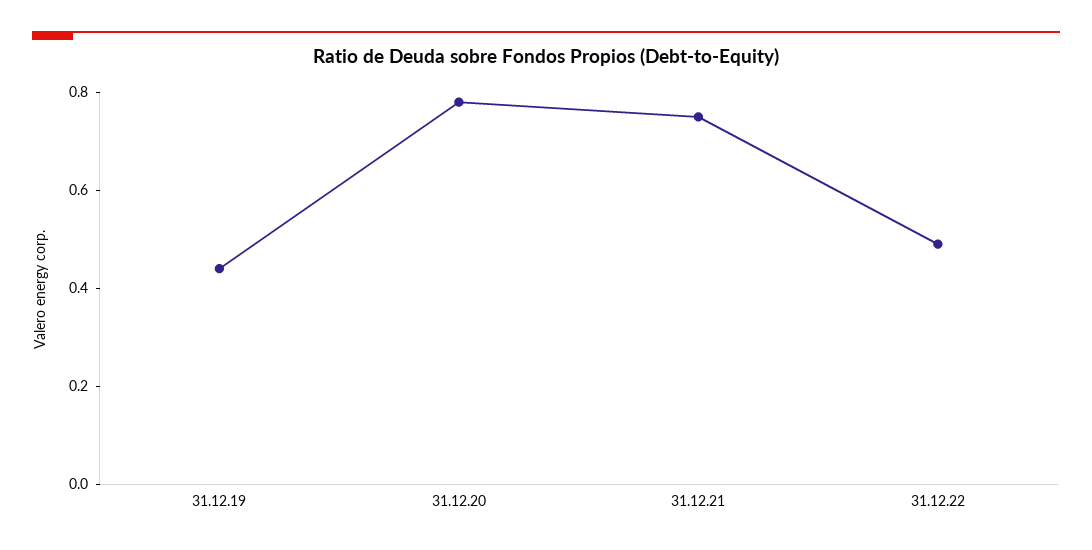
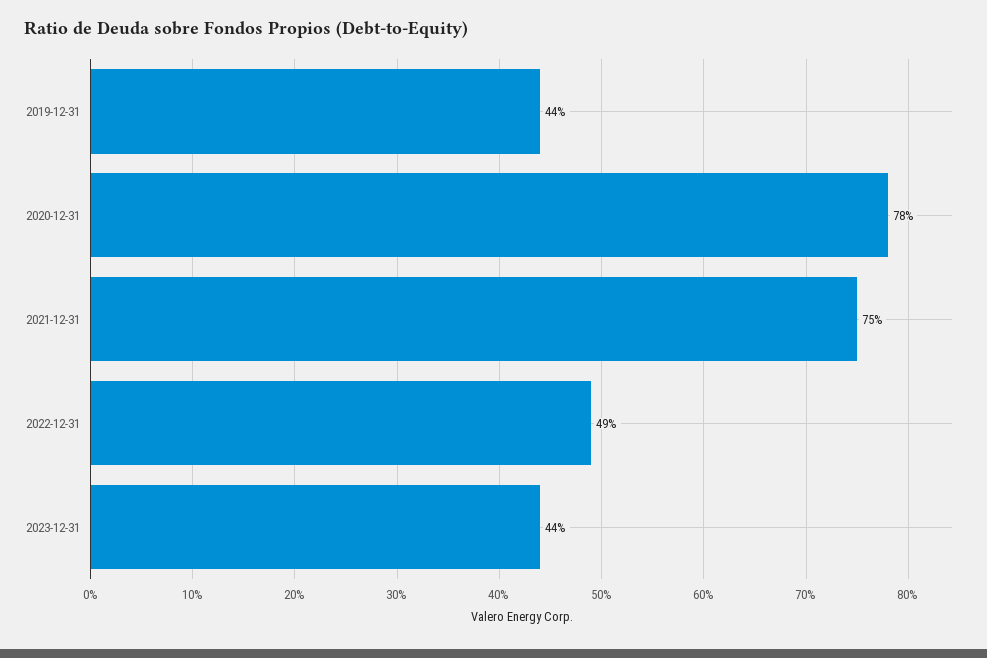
2023-12-31: none -> 0.44

